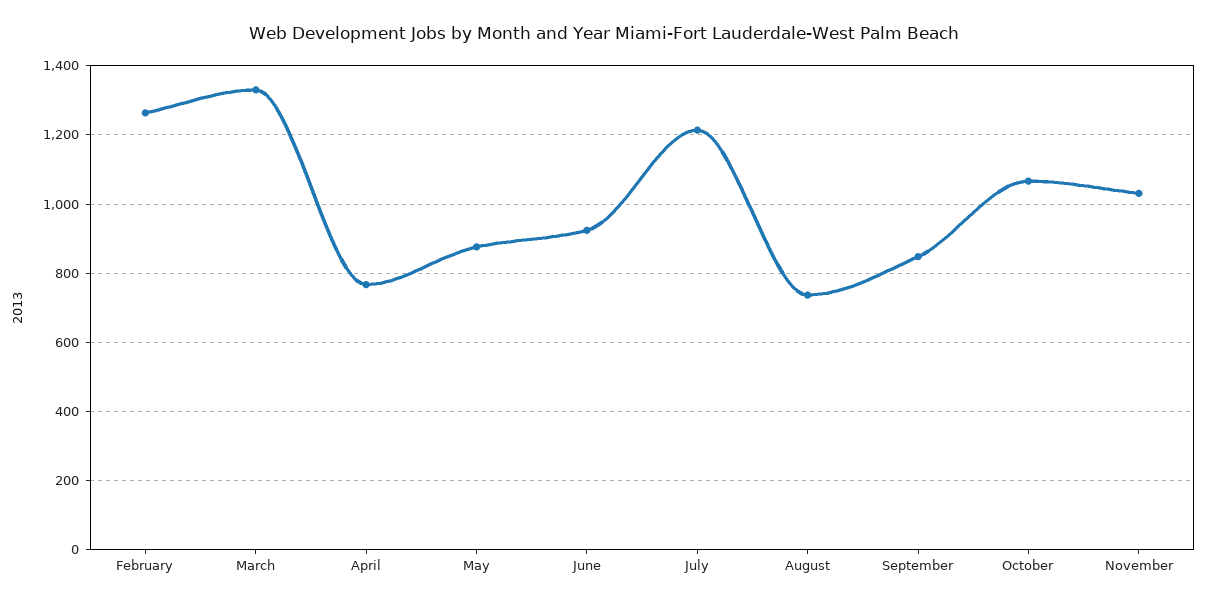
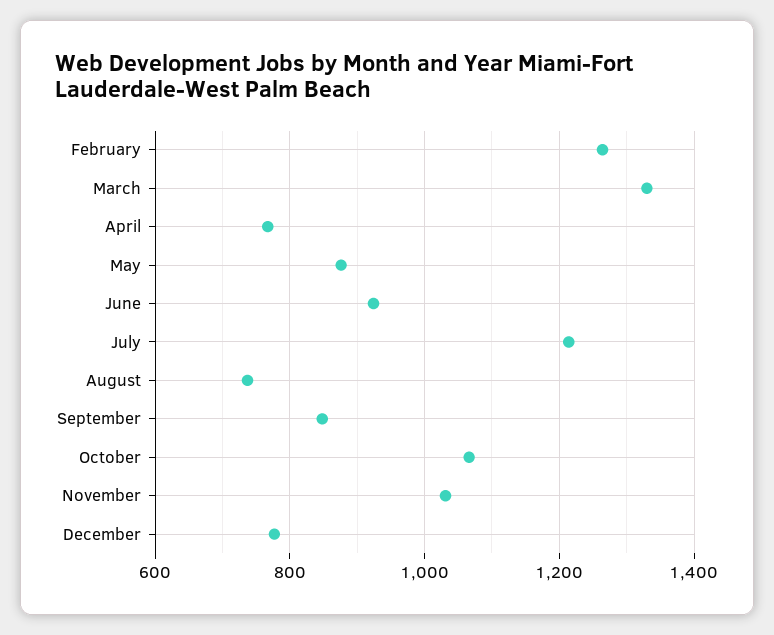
December: none -> 780

